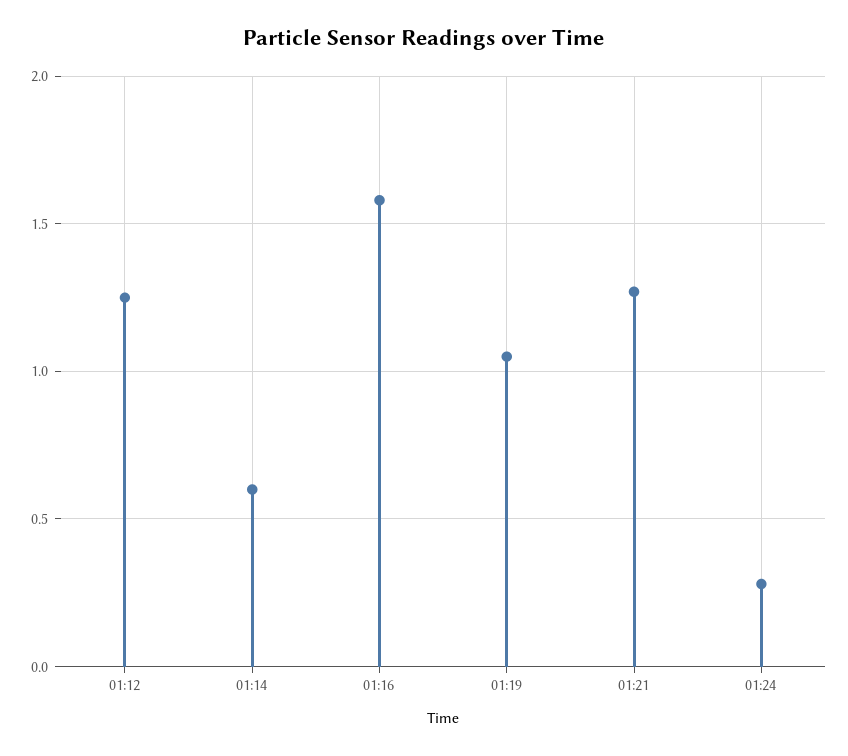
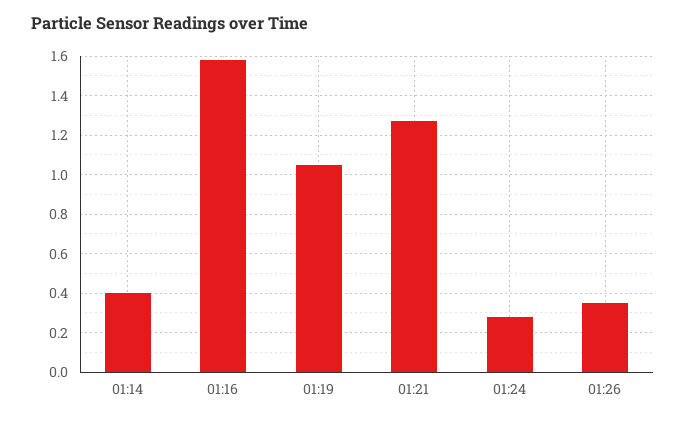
01:12: 1.25 -> none
01:14: 0.6 -> 0.4
01:26: none -> 0.35

